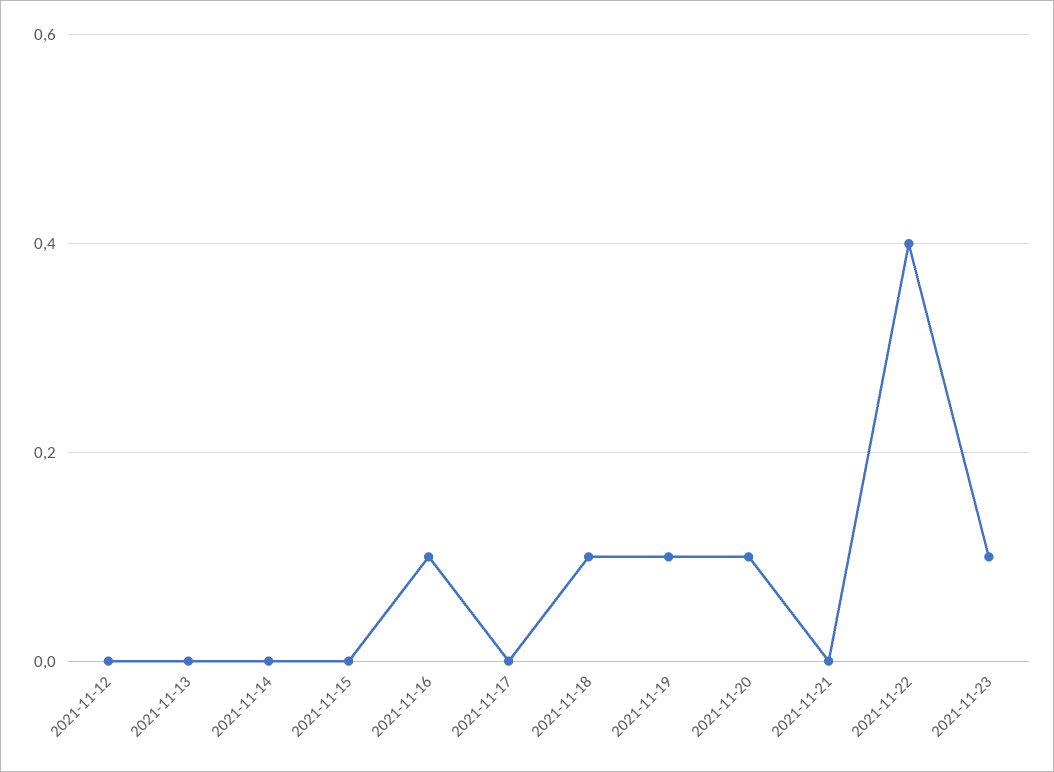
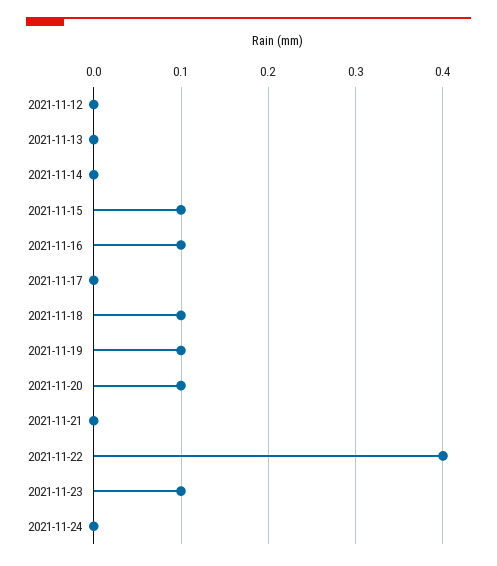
2021-11-15: 0 -> 0.1
2021-11-24: none -> 0

